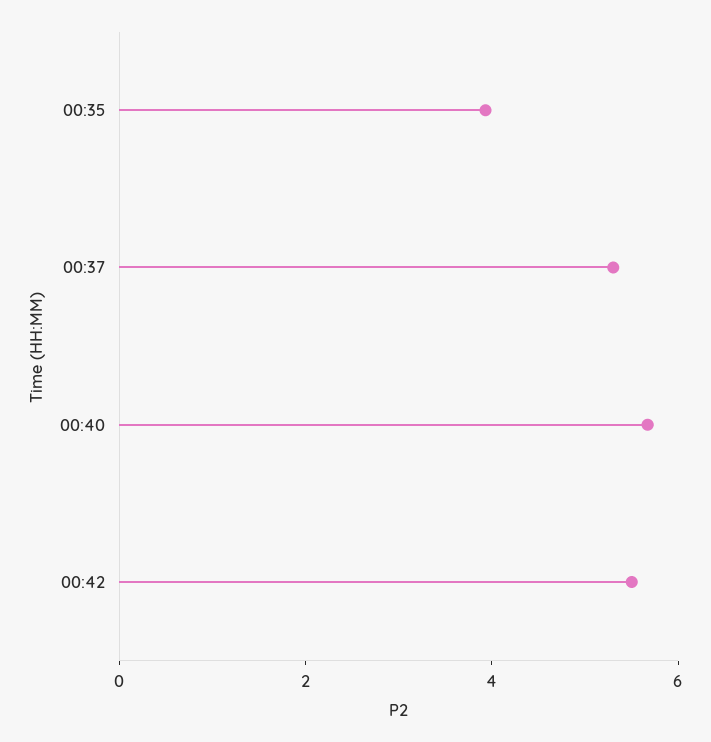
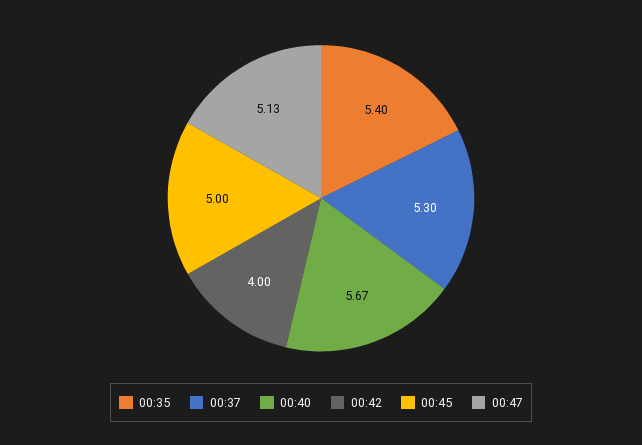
00:35: 4 -> 5.4
00:42: 5.5 -> 4
00:45: none -> 5
00:47: none -> 5.13

